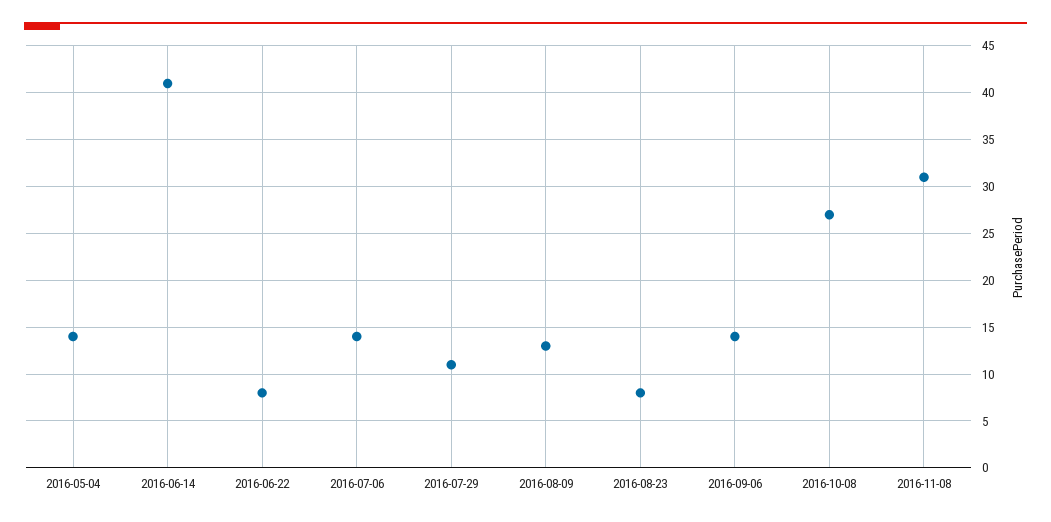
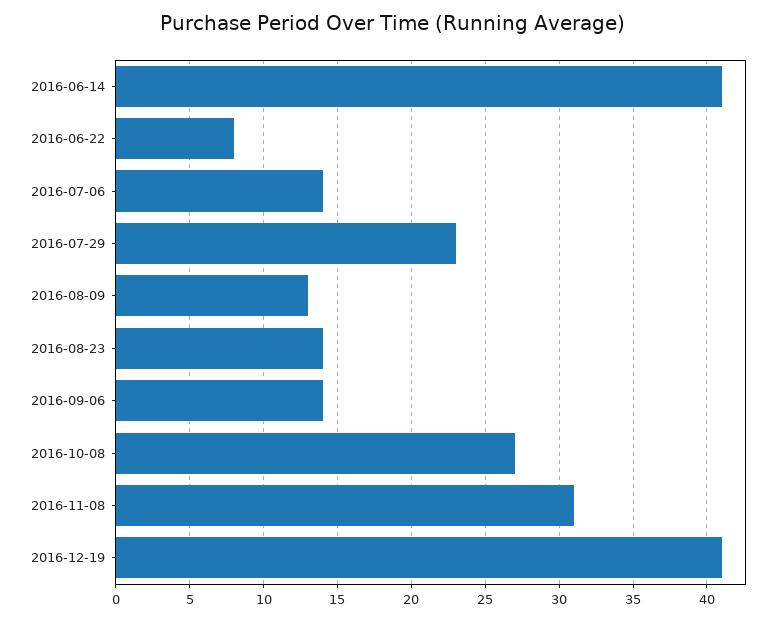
2016-05-04: 14 -> none
2016-07-29: 11 -> 23
2016-08-23: 8 -> 14
2016-12-19: none -> 41

